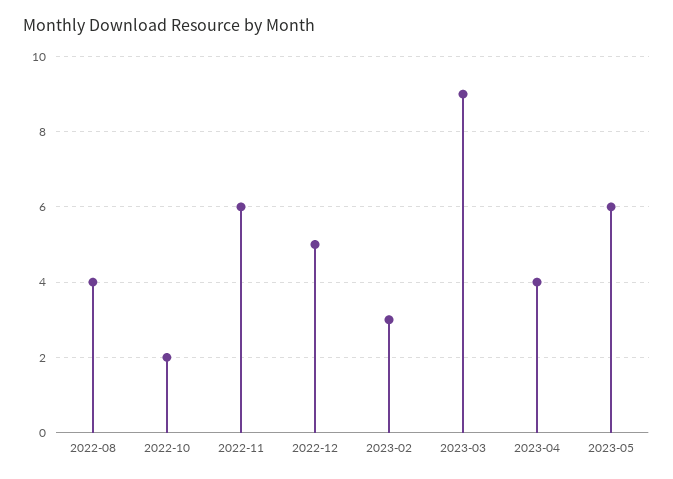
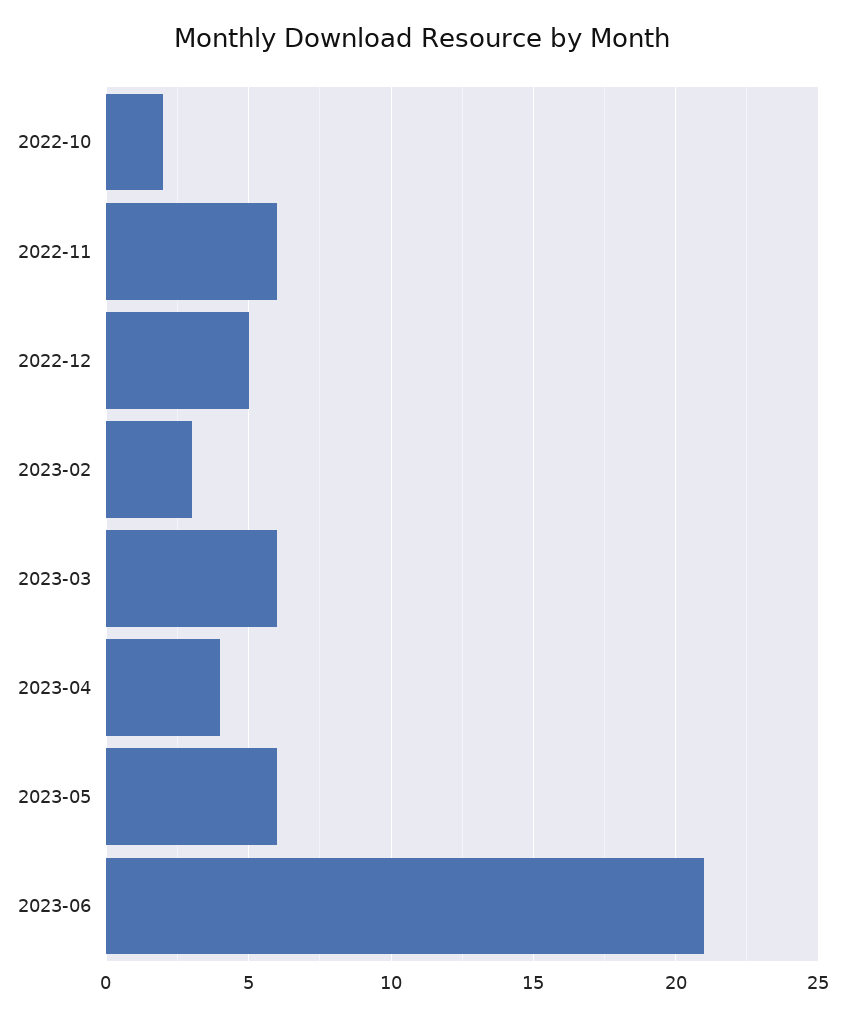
2022-08: 4 -> none
2023-03: 9 -> 6
2023-06: none -> 21

